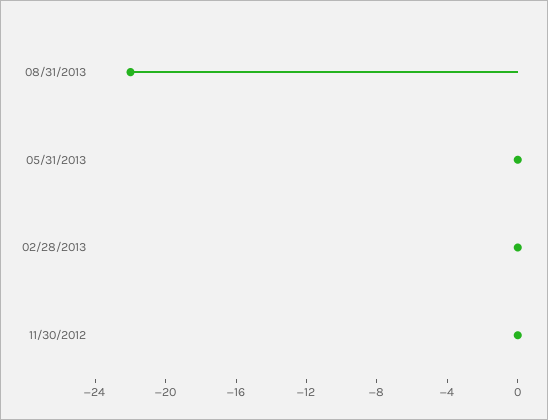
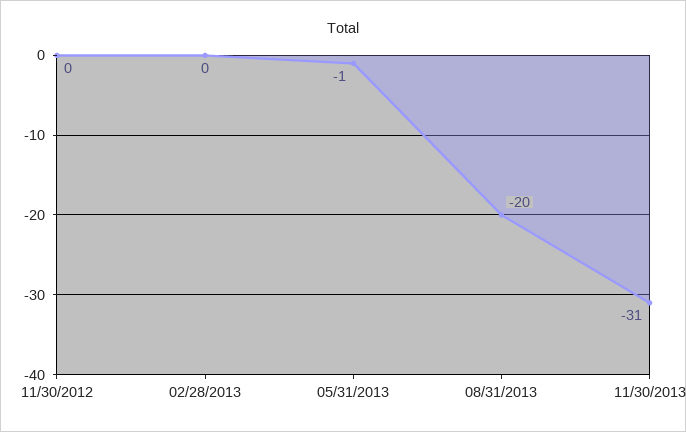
08/31/2013: -22 -> -20
05/31/2013: 0 -> -1
11/30/2013: none -> -31

